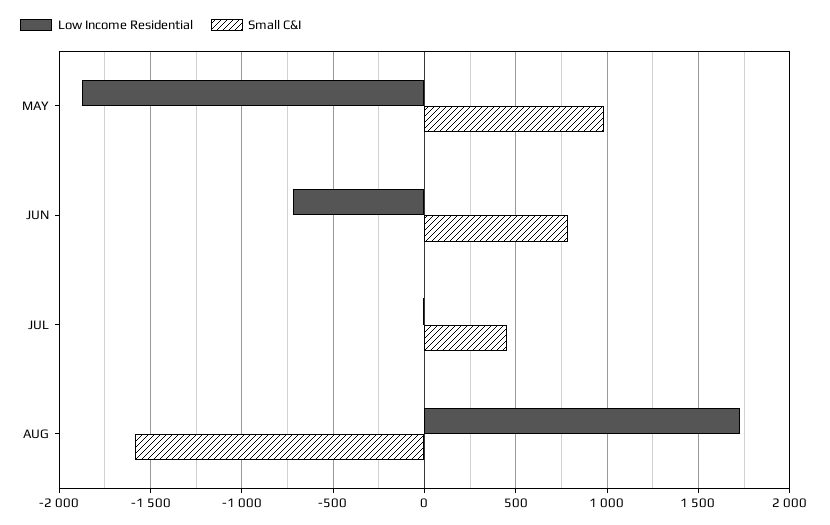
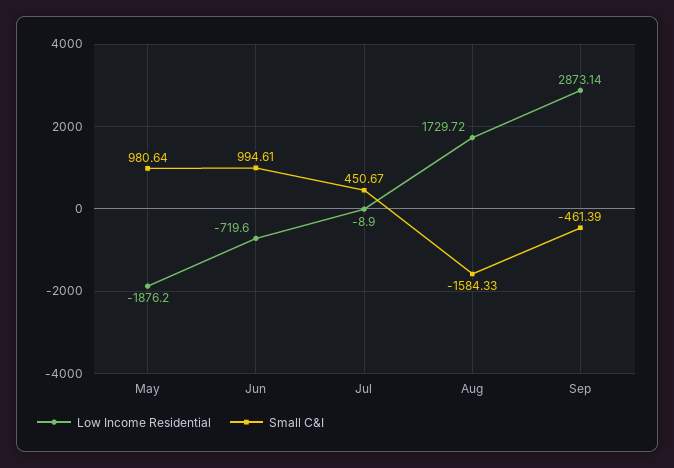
Small C&I, JUN: 800 -> 994.61
Low Income Residential, Sep: none -> 2873.14
Small C&I, Sep: none -> -461.39

